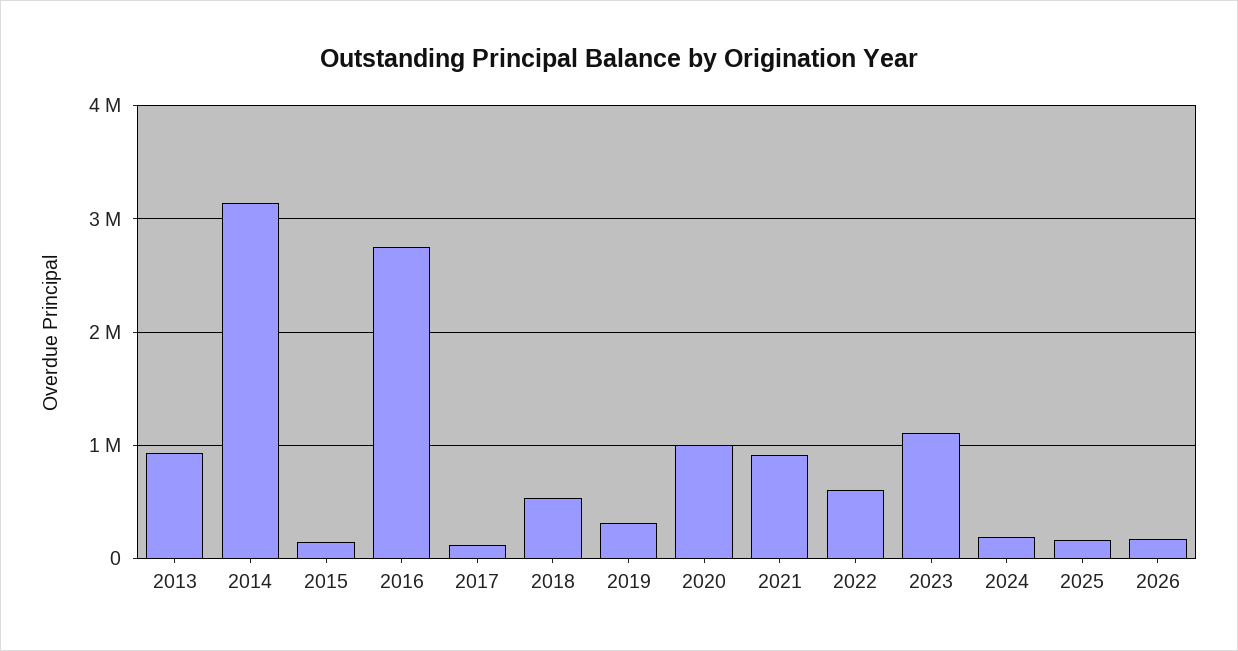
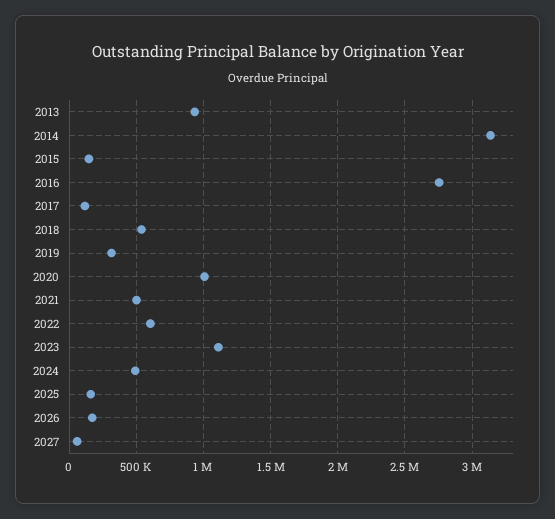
2021: 900000 -> 500000
2024: 200000 -> 500000
2027: none -> 50000

